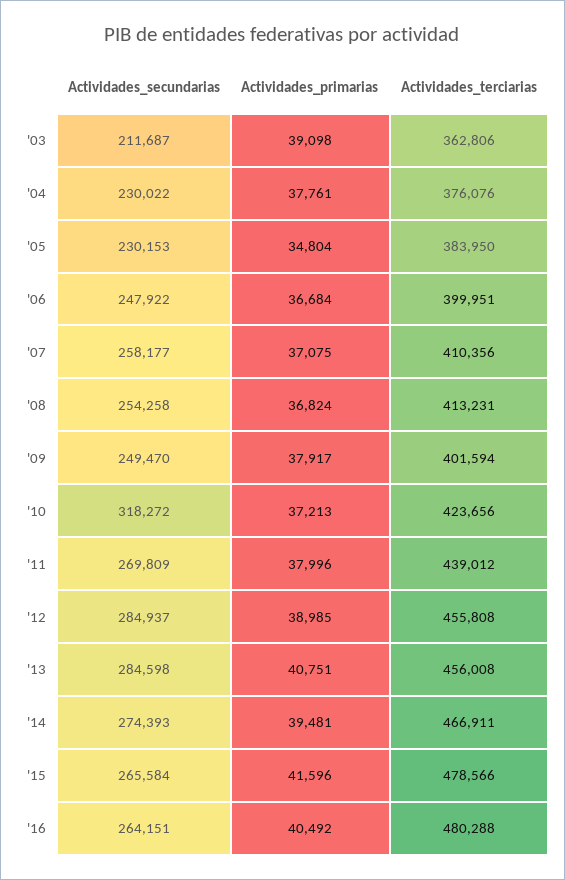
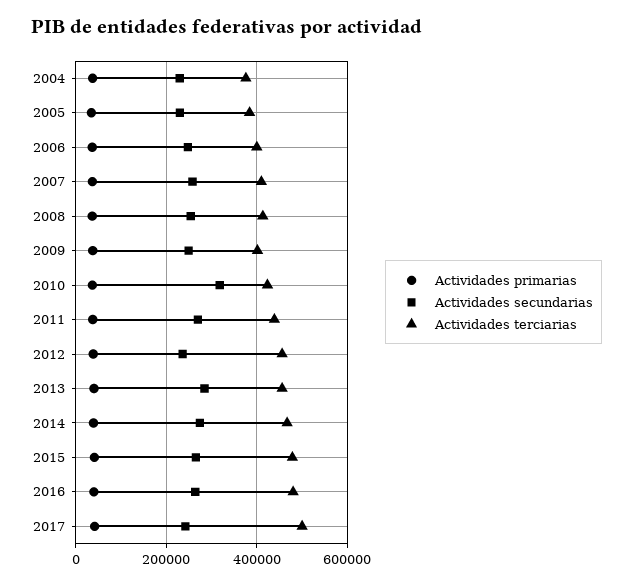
Actividades_secundarias, '03: 211687 -> none
Actividades_primarias, '03: 39098 -> none
Actividades_terciarias, '03: 362806 -> none
Actividades_secundarias, '12: 284937 -> 240000
Actividades_primarias, 2017: none -> 40000
Actividades_secundarias, 2017: none -> 240000
Actividades_terciarias, 2017: none -> 500000

